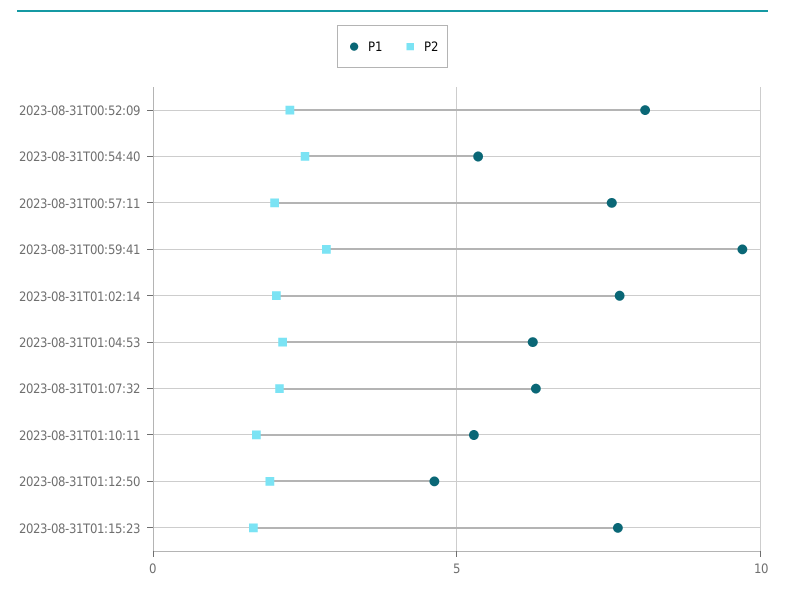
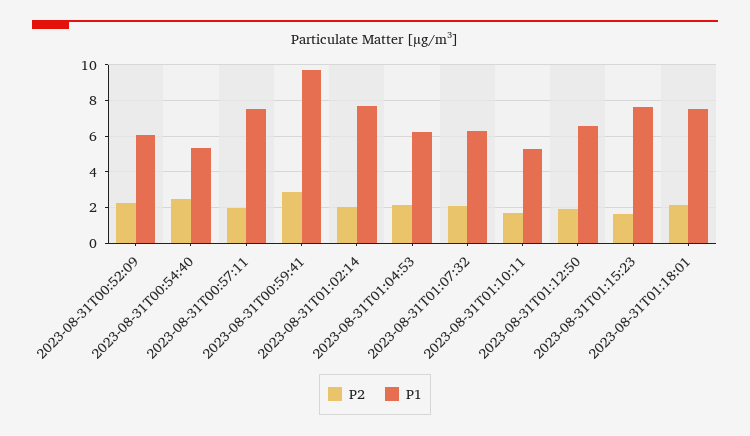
P1, 2023-08-31T00:52:09: 8 -> 6
P1, 2023-08-31T01:12:50: 4.5 -> 6.5
P2, 2023-08-31T01:18:01: none -> 2
P1, 2023-08-31T01:18:01: none -> 7.5

